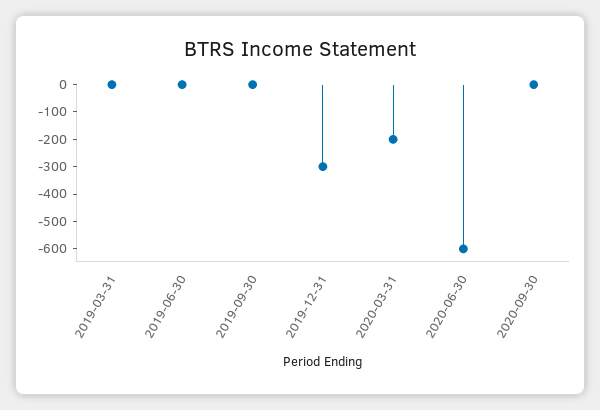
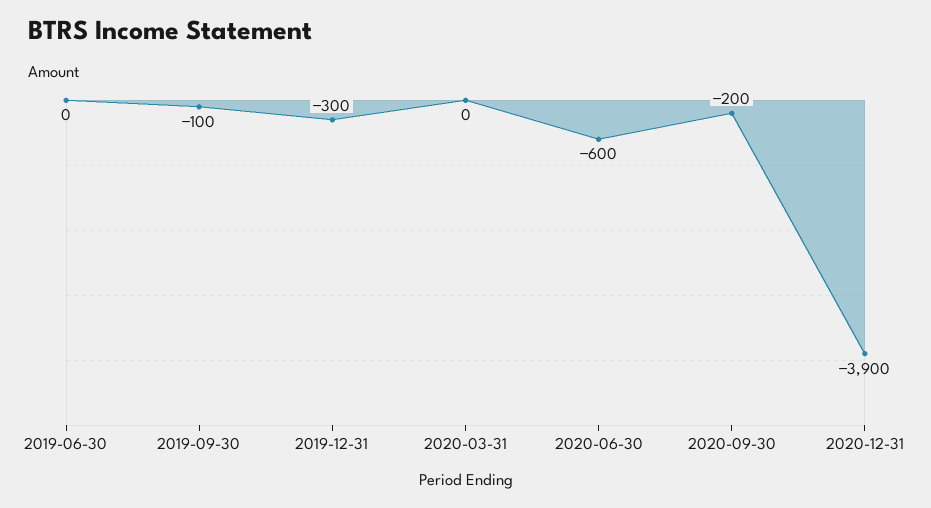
2019-03-31: 0 -> none
2019-09-30: 0 -> -100
2020-03-31: -200 -> 0
2020-09-30: 0 -> -200
2020-12-31: none -> -3900

